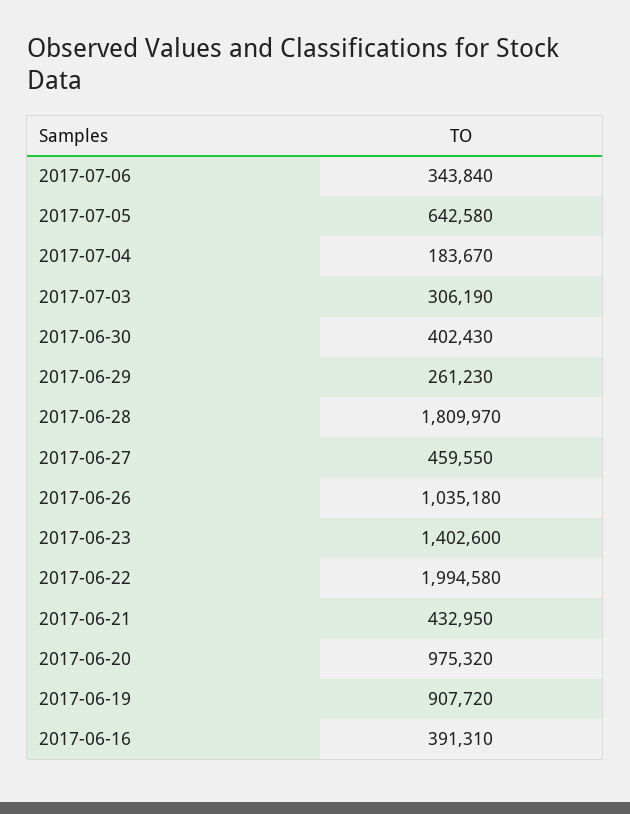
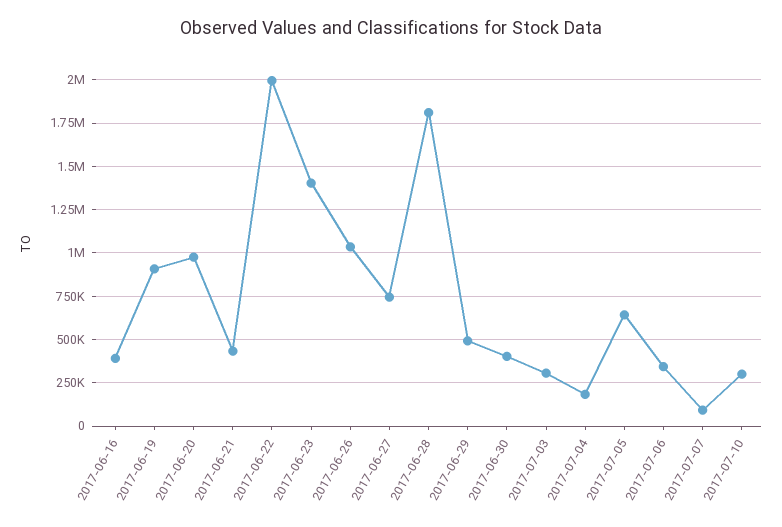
2017-06-29: 261230 -> 500000
2017-06-27: 459550 -> 750000
2017-07-07: none -> 100000
2017-07-10: none -> 300000

